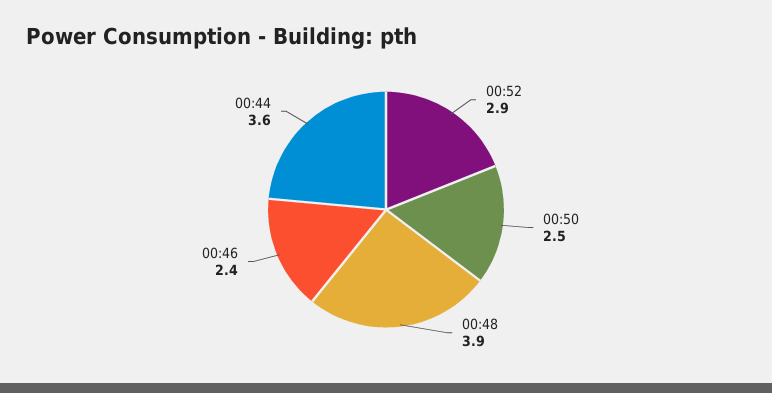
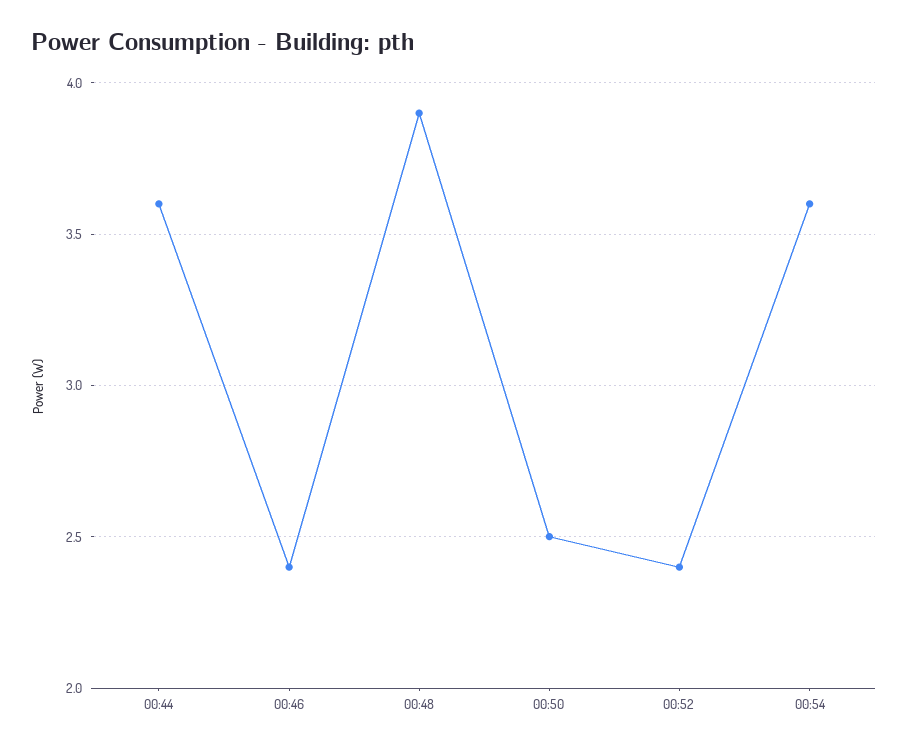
00:52: 2.9 -> 2.4
00:54: none -> 3.6

